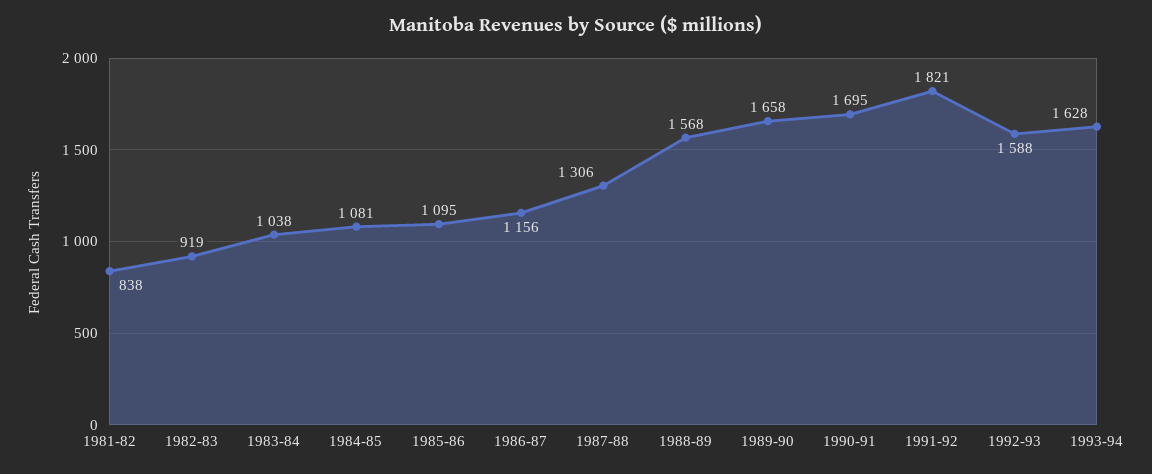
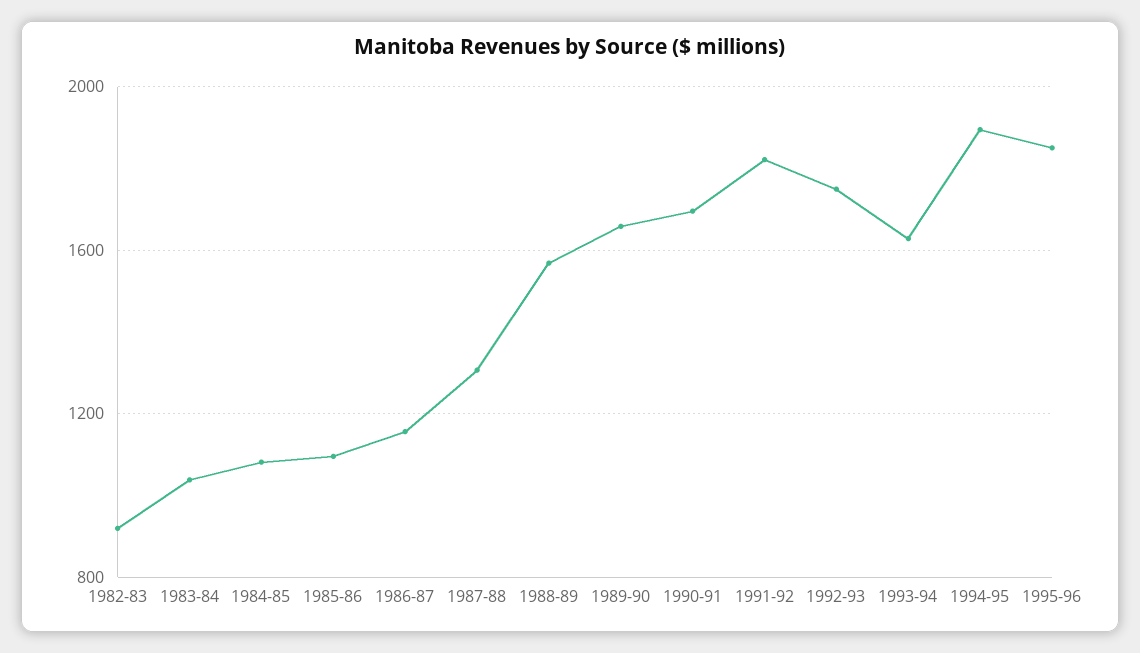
1981-82: 838 -> none
1992-93: 1588 -> 1750
1994-95: none -> 1900
1995-96: none -> 1850

